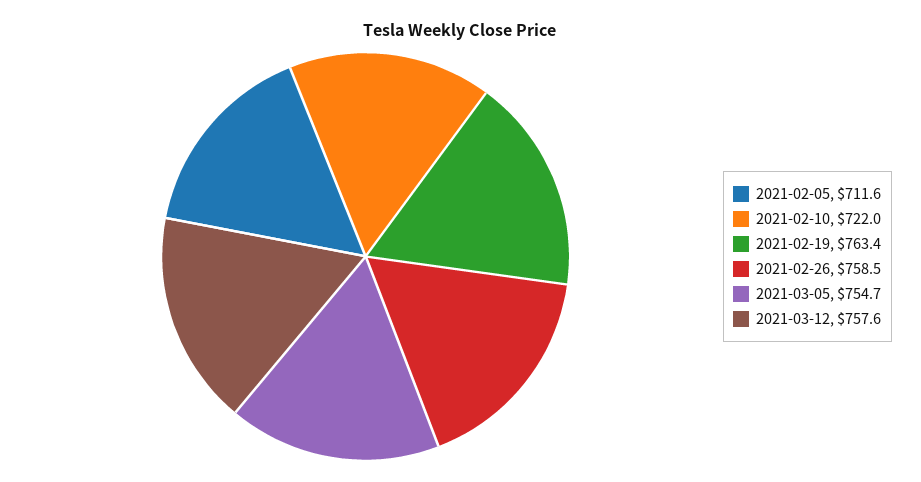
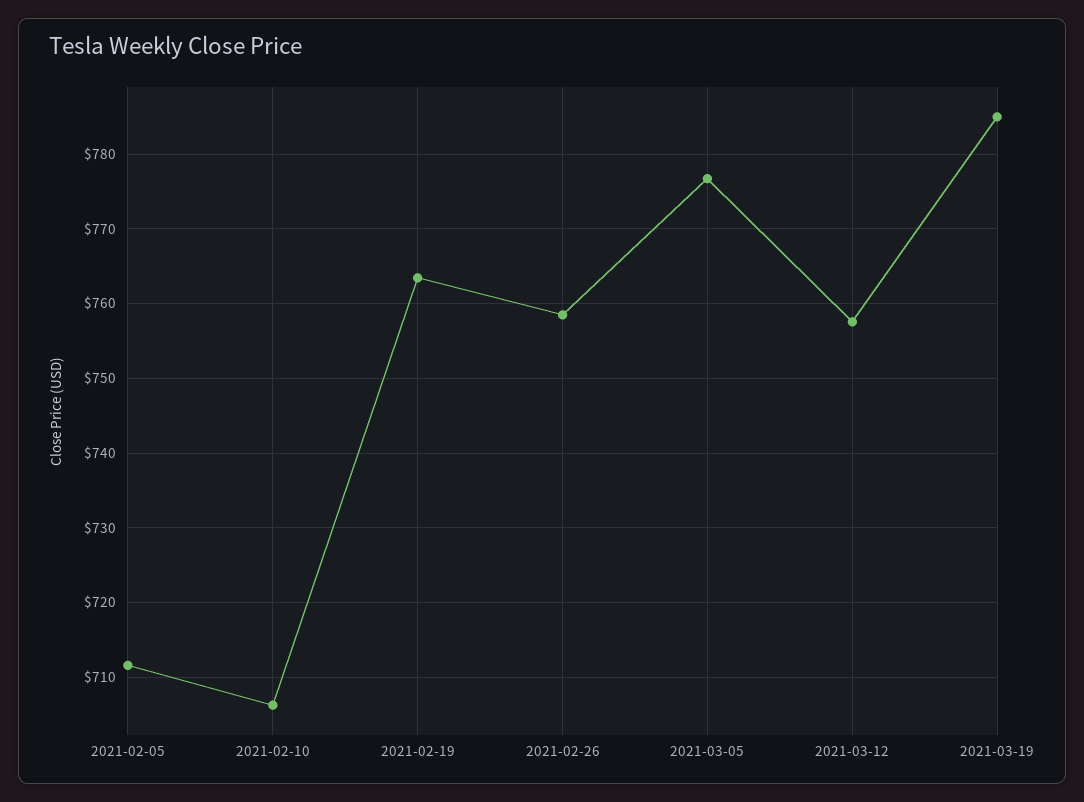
2021-02-10: 722 -> 706
2021-03-05: 754.7 -> 777
2021-03-19: none -> 785

